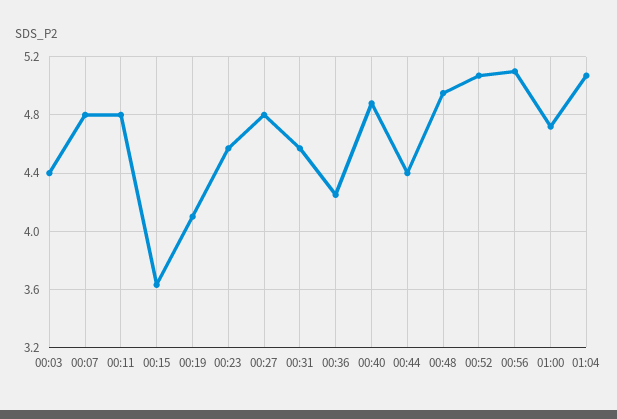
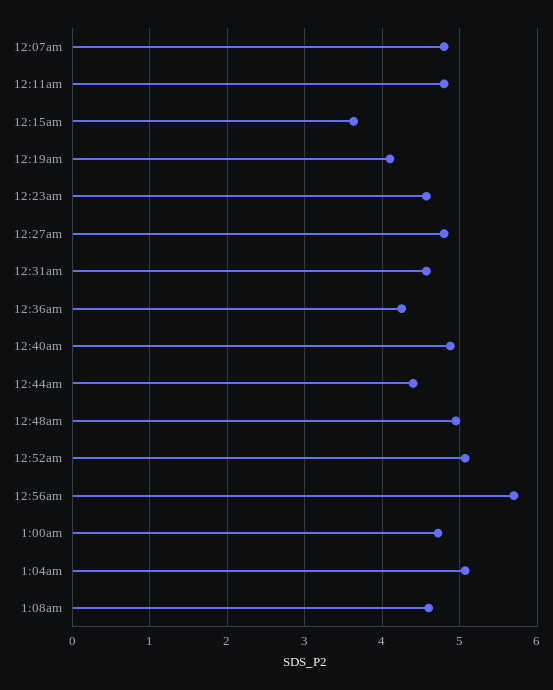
00:03: 4.4 -> none
00:56: 5.1 -> 5.7
1:08am: none -> 4.6

